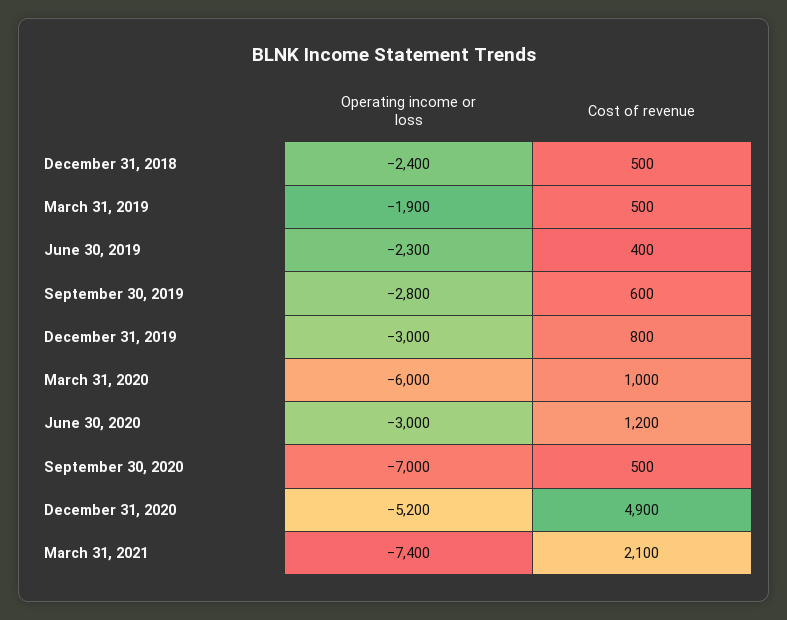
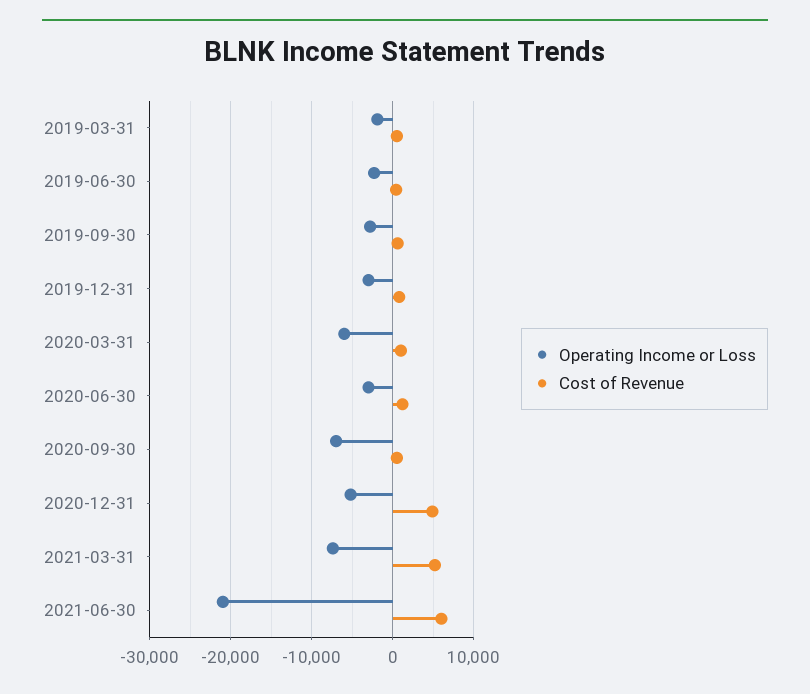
Operating income or loss, December 31, 2018: -2400 -> none
Cost of revenue, December 31, 2018: 500 -> none
Cost of revenue, March 31, 2021: 2100 -> 5000
Operating income or loss, 2021-06-30: none -> -21000
Cost of revenue, 2021-06-30: none -> 6000

